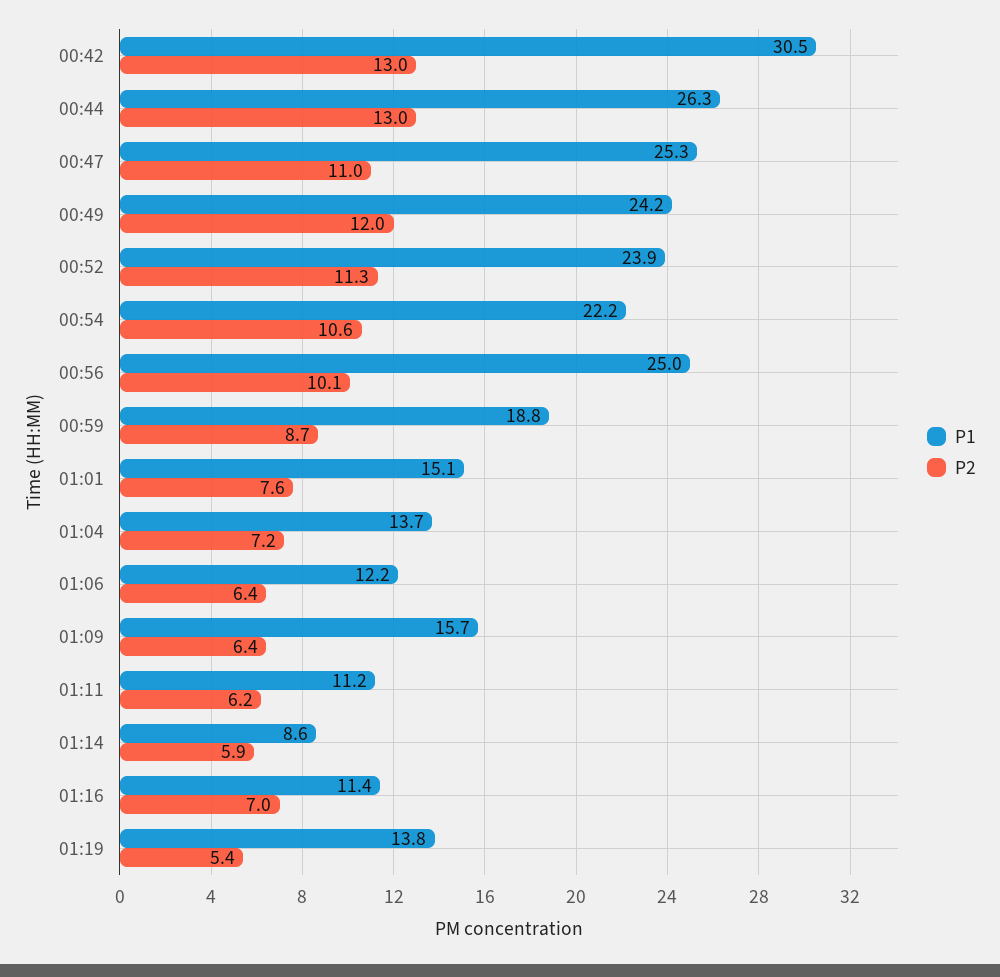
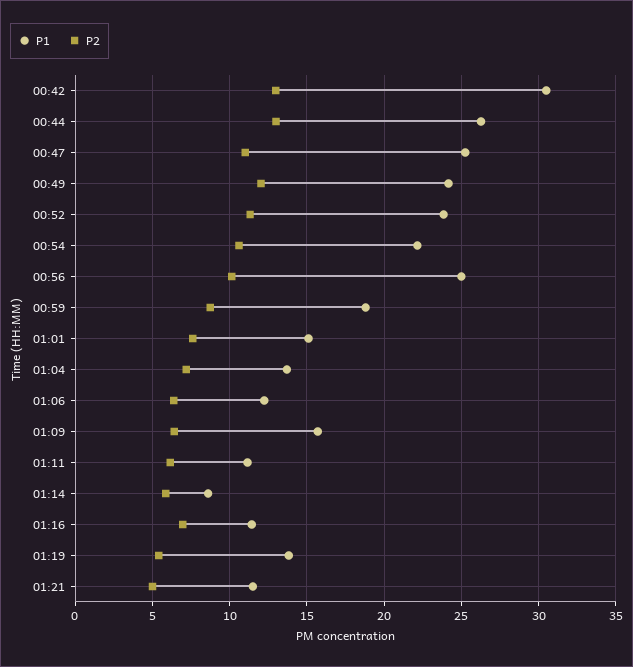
P1, 01:21: none -> 11.5
P2, 01:21: none -> 5

